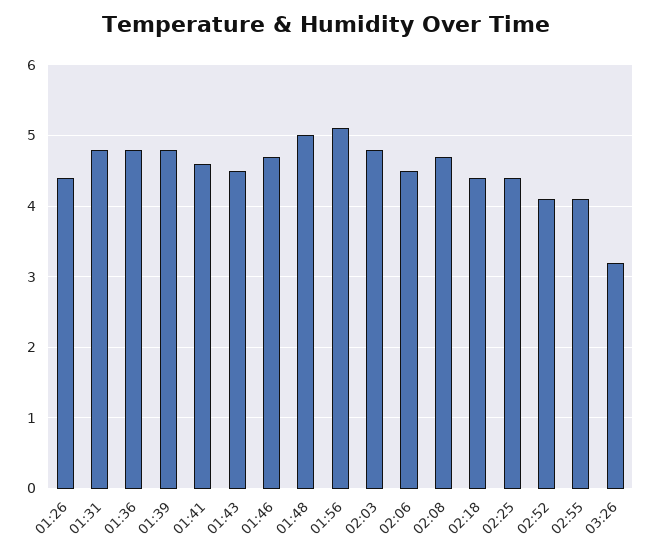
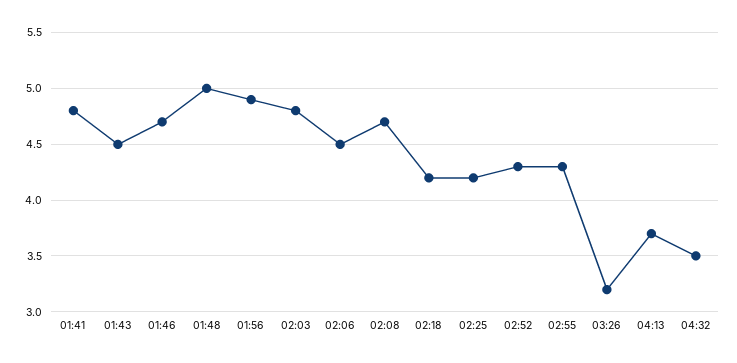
01:26: 4.4 -> none
01:31: 4.8 -> none
01:36: 4.8 -> none
01:39: 4.8 -> none
01:41: 4.6 -> 4.8
01:56: 5.1 -> 4.9
02:18: 4.4 -> 4.2
02:25: 4.4 -> 4.2
02:52: 4.1 -> 4.3
02:55: 4.1 -> 4.3
04:13: none -> 3.7
04:32: none -> 3.5

